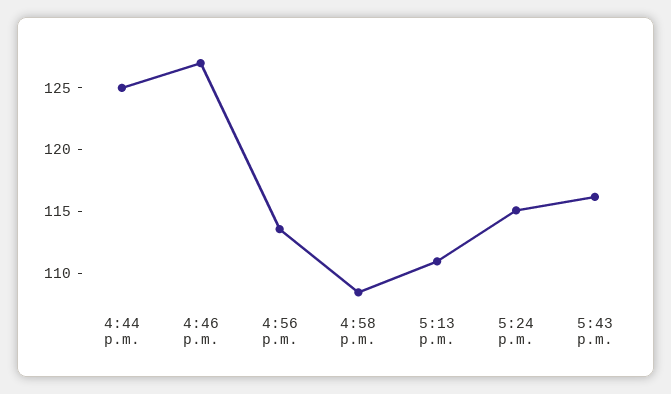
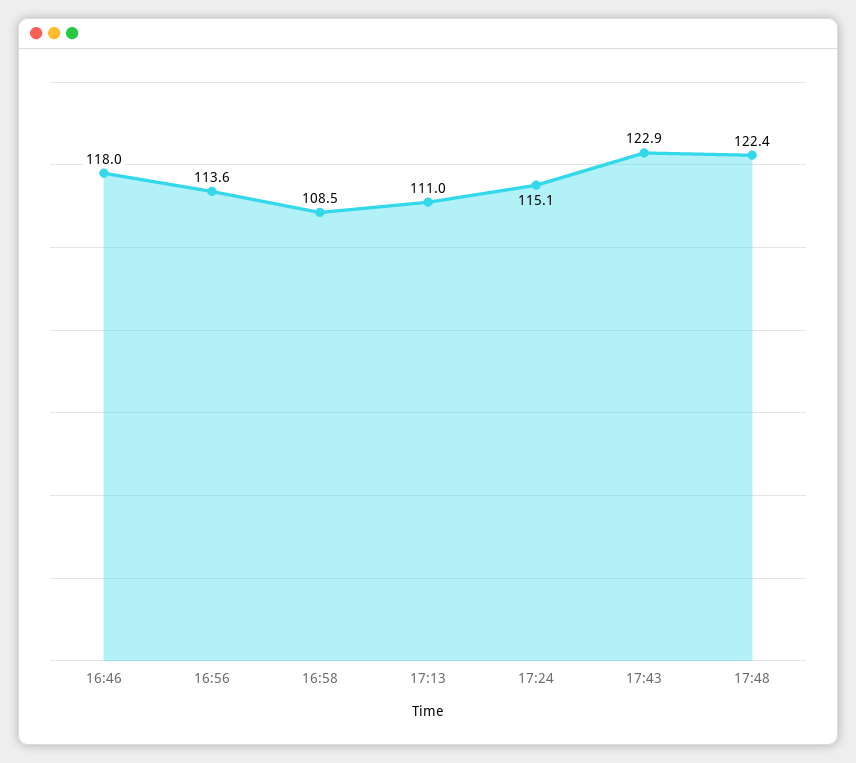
4:44 p.m.: 125 -> none
4:46 p.m.: 127 -> 118
5:43 p.m.: 116 -> 122.9
17:48: none -> 122.4

